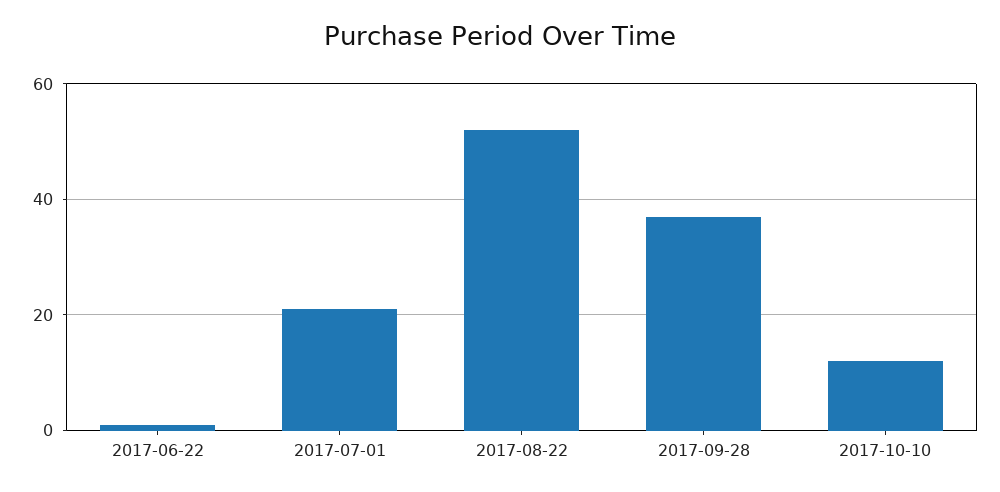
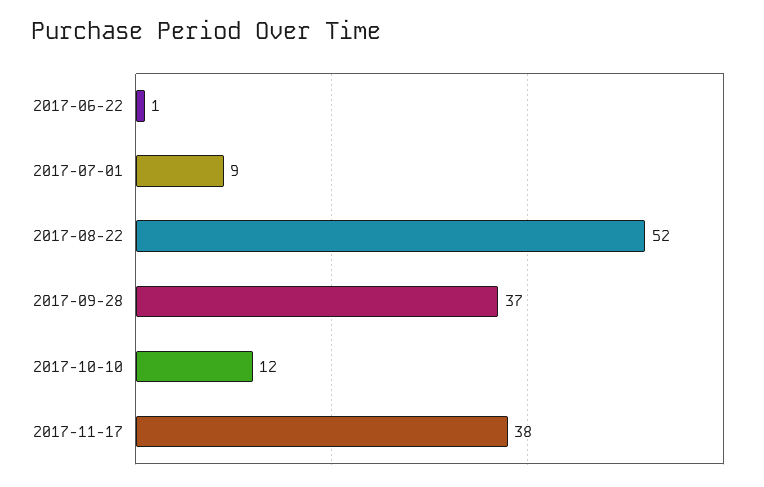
2017-07-01: 20 -> 9
2017-11-17: none -> 38

